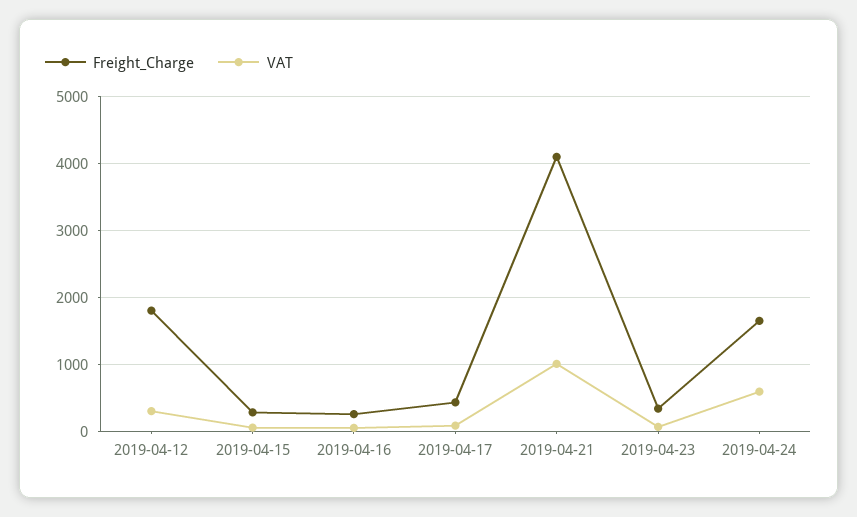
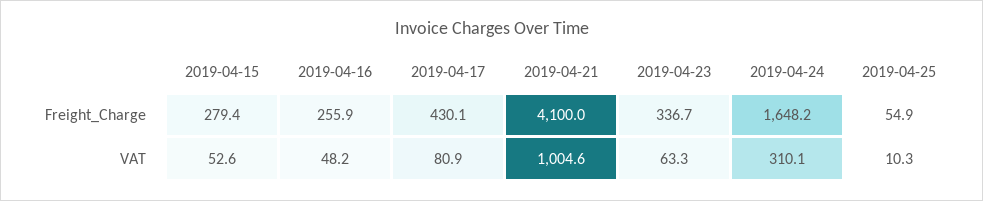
Freight_Charge, 2019-04-12: 1800 -> none
VAT, 2019-04-12: 300 -> none
VAT, 2019-04-24: 600 -> 310.1
Freight_Charge, 2019-04-25: none -> 54.9
VAT, 2019-04-25: none -> 10.3

